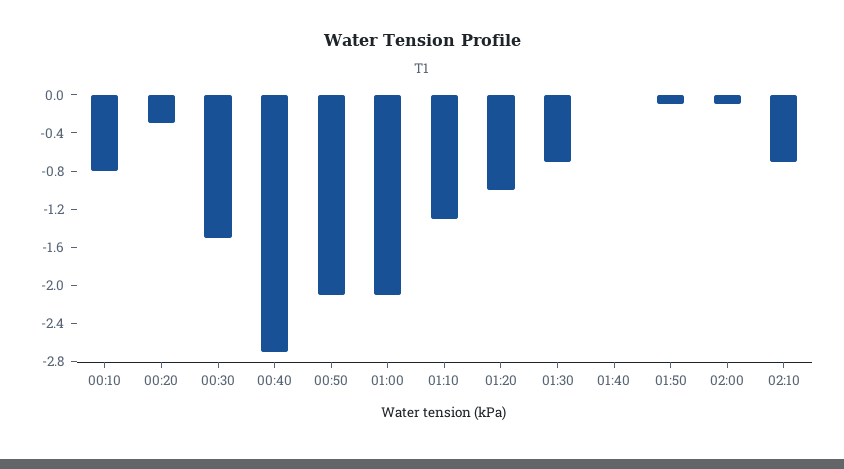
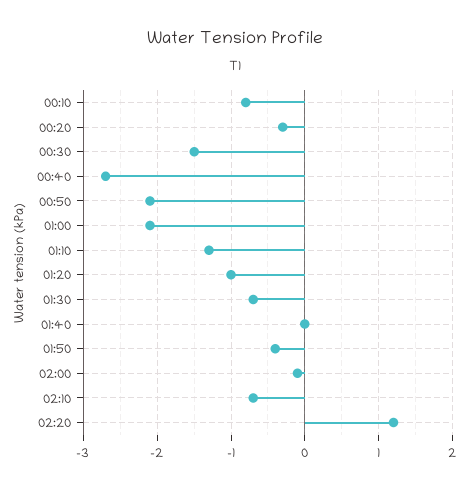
01:50: -0.1 -> -0.4
02:20: none -> 1.2

